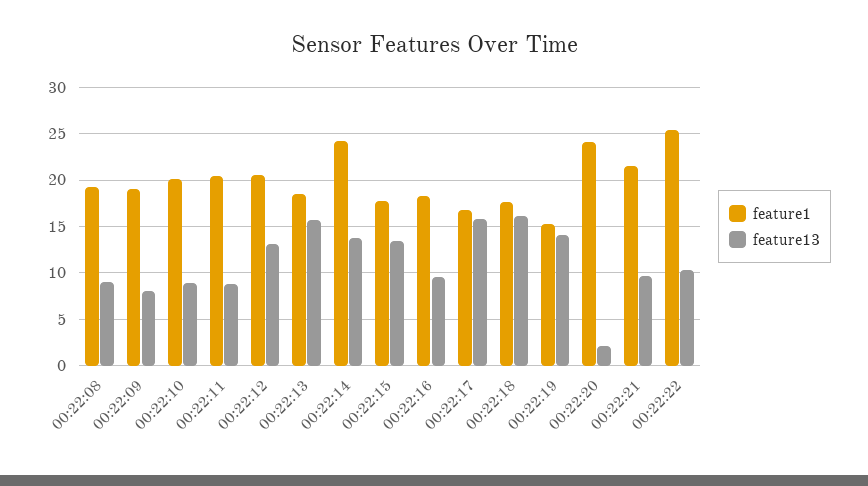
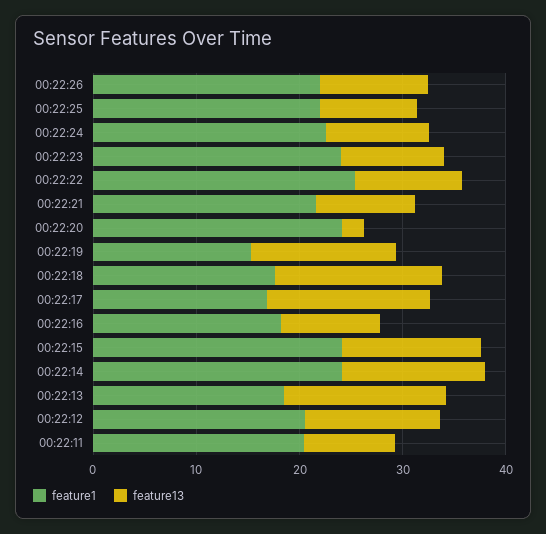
feature1, 00:22:08: 19 -> none
feature13, 00:22:08: 9 -> none
feature1, 00:22:09: 19 -> none
feature13, 00:22:09: 8 -> none
feature1, 00:22:10: 20 -> none
feature13, 00:22:10: 9 -> none
feature1, 00:22:15: 18 -> 24
feature1, 00:22:26: none -> 22
feature13, 00:22:26: none -> 10
feature1, 00:22:25: none -> 22
feature13, 00:22:25: none -> 10
feature1, 00:22:24: none -> 22
feature13, 00:22:24: none -> 10
feature1, 00:22:23: none -> 24
feature13, 00:22:23: none -> 10

